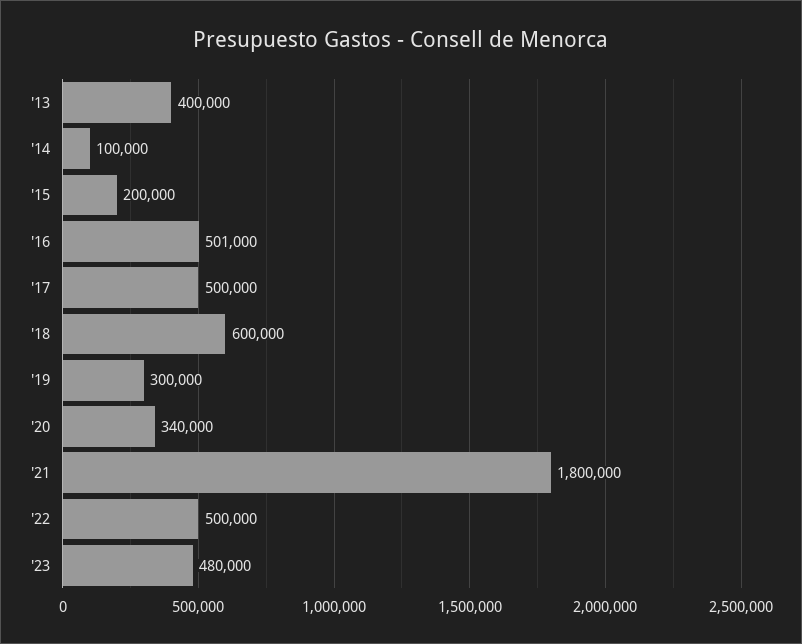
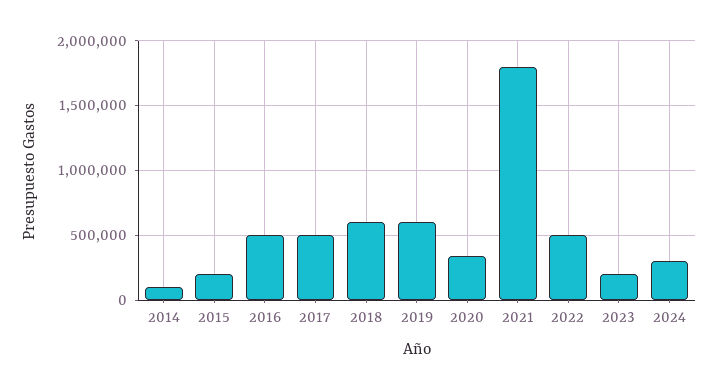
'13: 400000 -> none
'19: 300000 -> 600000
'23: 480000 -> 200000
2024: none -> 300000

